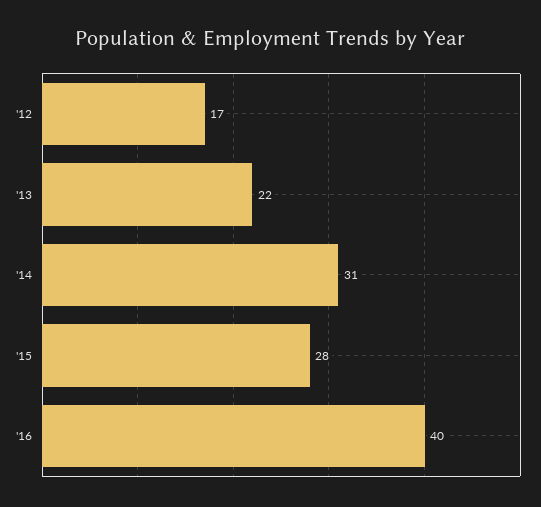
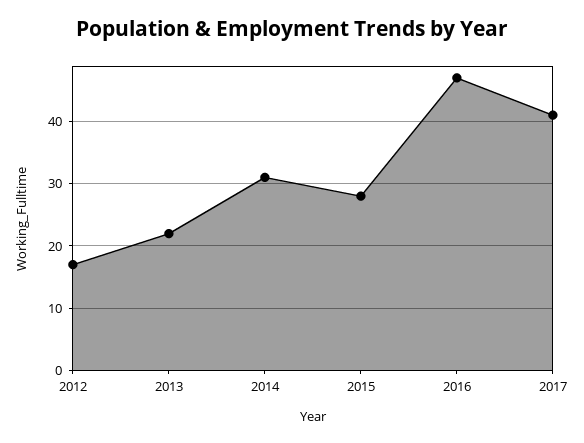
'16: 40 -> 47
2017: none -> 41

